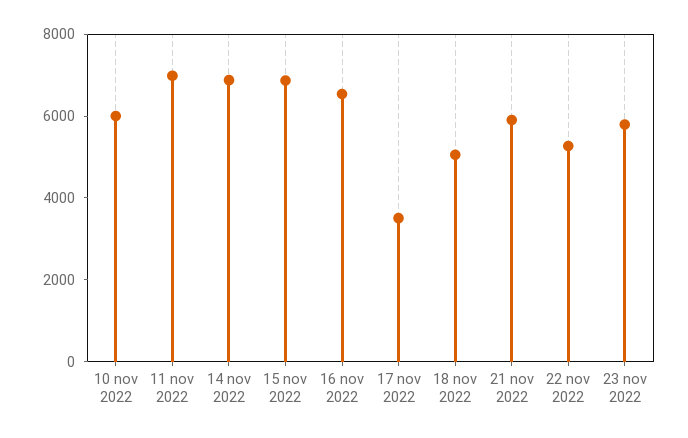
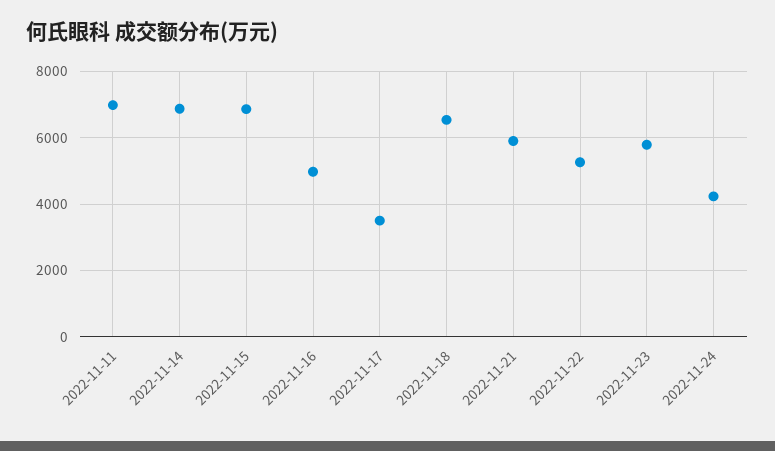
10 nov 2022: 6000 -> none
16 nov 2022: 6500 -> 5000
18 nov 2022: 5000 -> 6600
2022-11-24: none -> 4200

